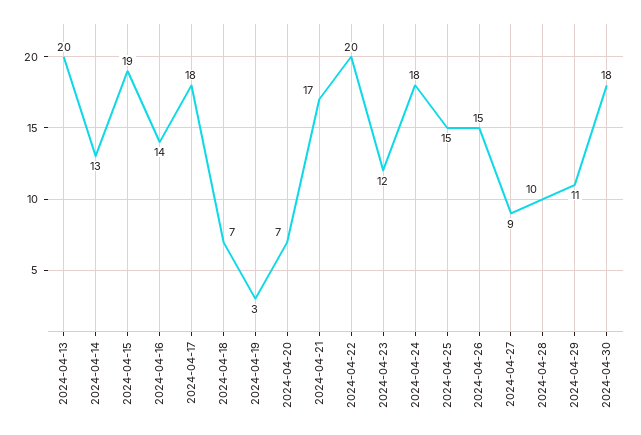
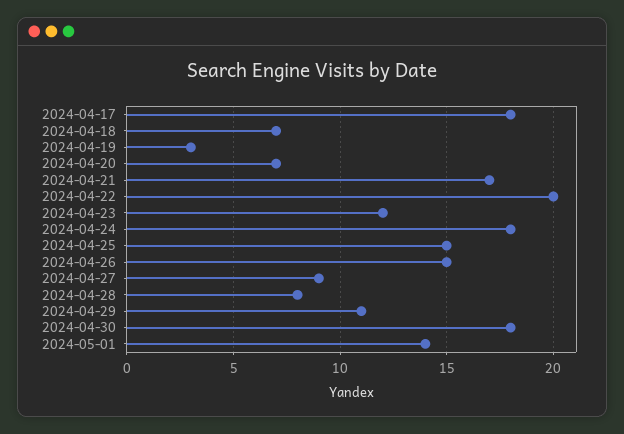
2024-04-13: 20 -> none
2024-04-14: 13 -> none
2024-04-15: 19 -> none
2024-04-16: 14 -> none
2024-04-28: 10 -> 8
2024-05-01: none -> 14

